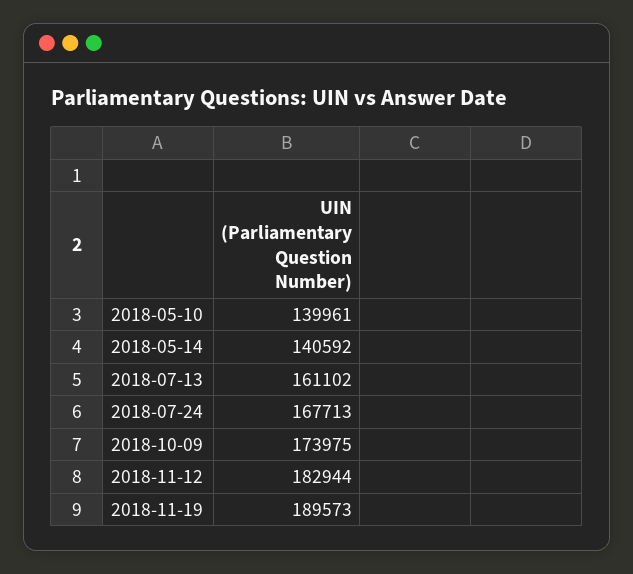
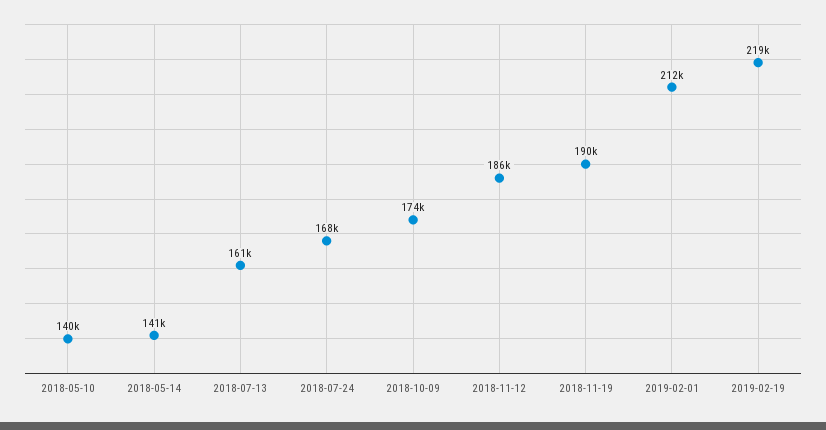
2018-11-12: 182944 -> 186000
2019-02-01: none -> 212000
2019-02-19: none -> 219000

